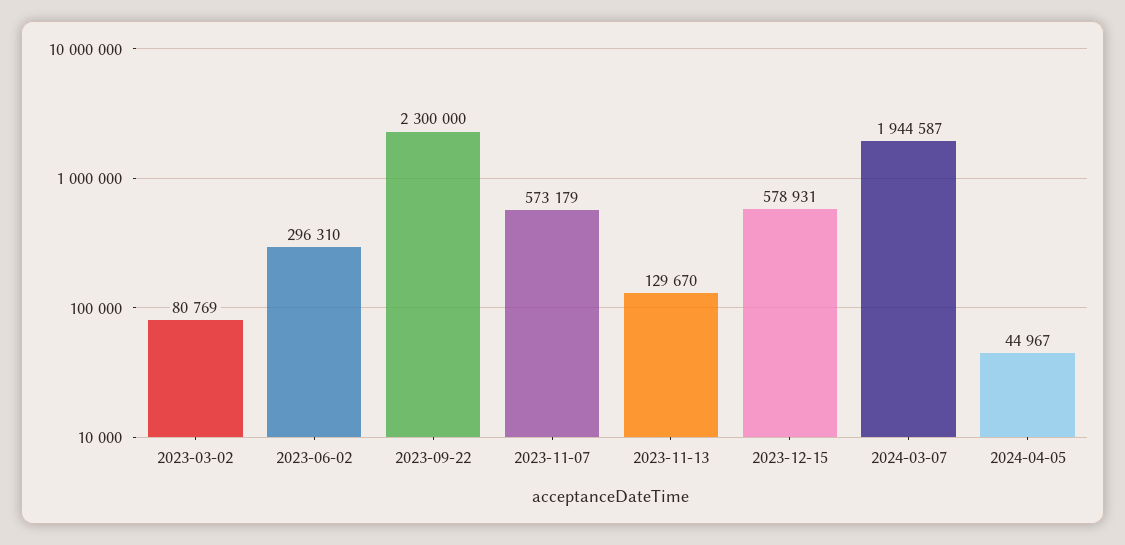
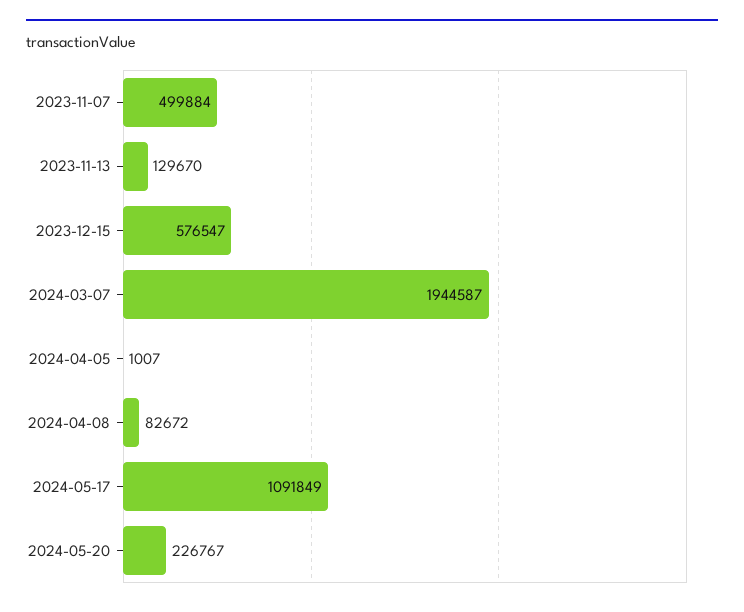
2023-03-02: 80769 -> none
2023-06-02: 296310 -> none
2023-09-22: 2300000 -> none
2023-11-07: 573179 -> 499884
2023-12-15: 578931 -> 576547
2024-04-05: 44967 -> 1007
2024-04-08: none -> 82672
2024-05-17: none -> 1091849
2024-05-20: none -> 226767

